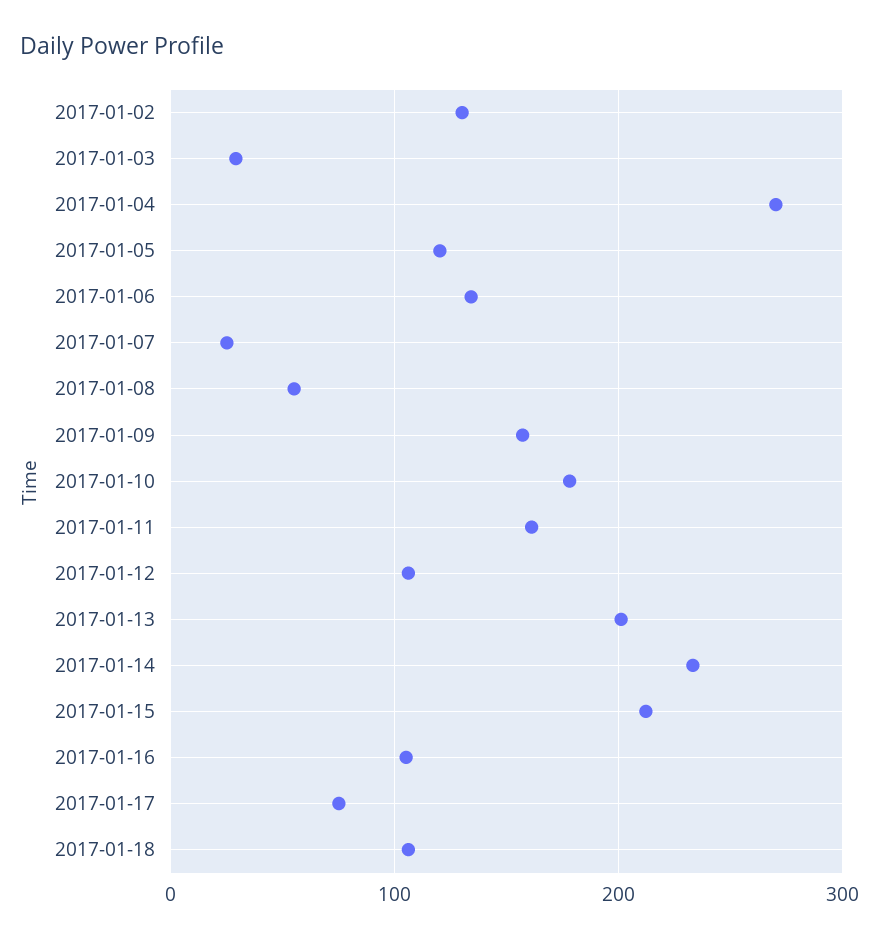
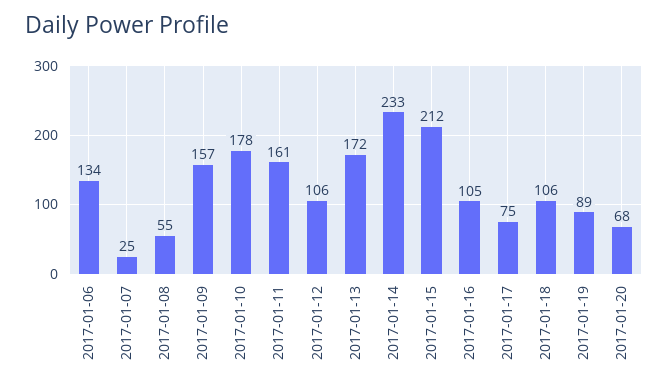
2017-01-02: 130 -> none
2017-01-03: 30 -> none
2017-01-04: 270 -> none
2017-01-05: 120 -> none
2017-01-13: 200 -> 172
2017-01-19: none -> 89
2017-01-20: none -> 68

